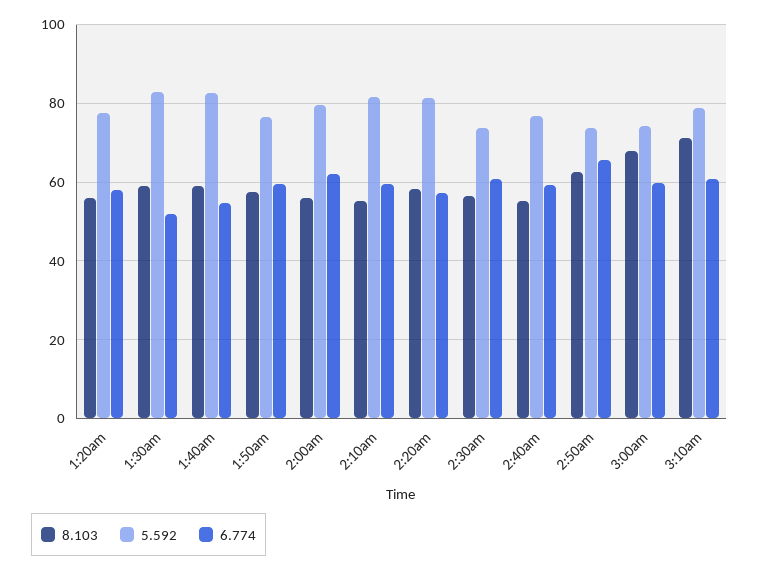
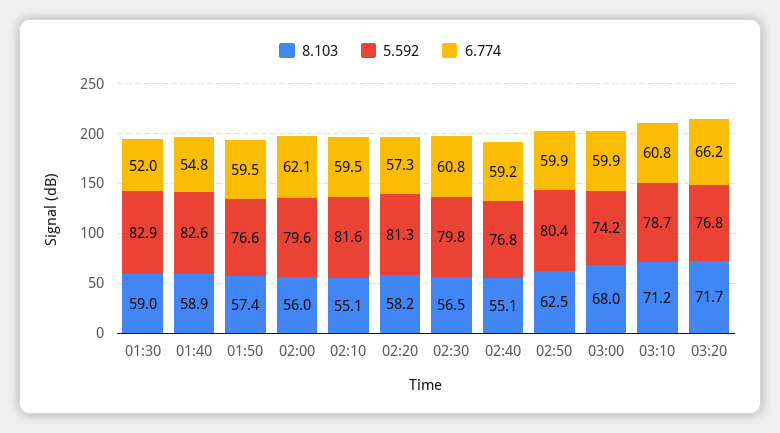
8.103, 1:20am: 56 -> none
5.592, 1:20am: 78 -> none
6.774, 1:20am: 58 -> none
5.592, 2:30am: 74 -> 79.8
5.592, 2:50am: 74 -> 80.4
6.774, 2:50am: 66 -> 59.9
8.103, 03:20: none -> 71.7
5.592, 03:20: none -> 76.8
6.774, 03:20: none -> 66.2

